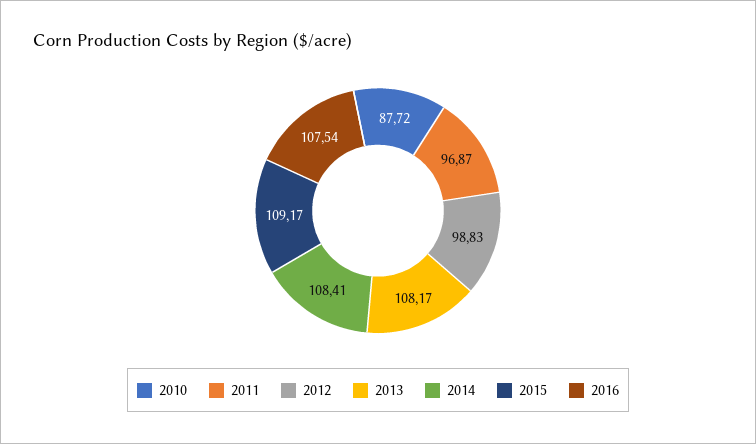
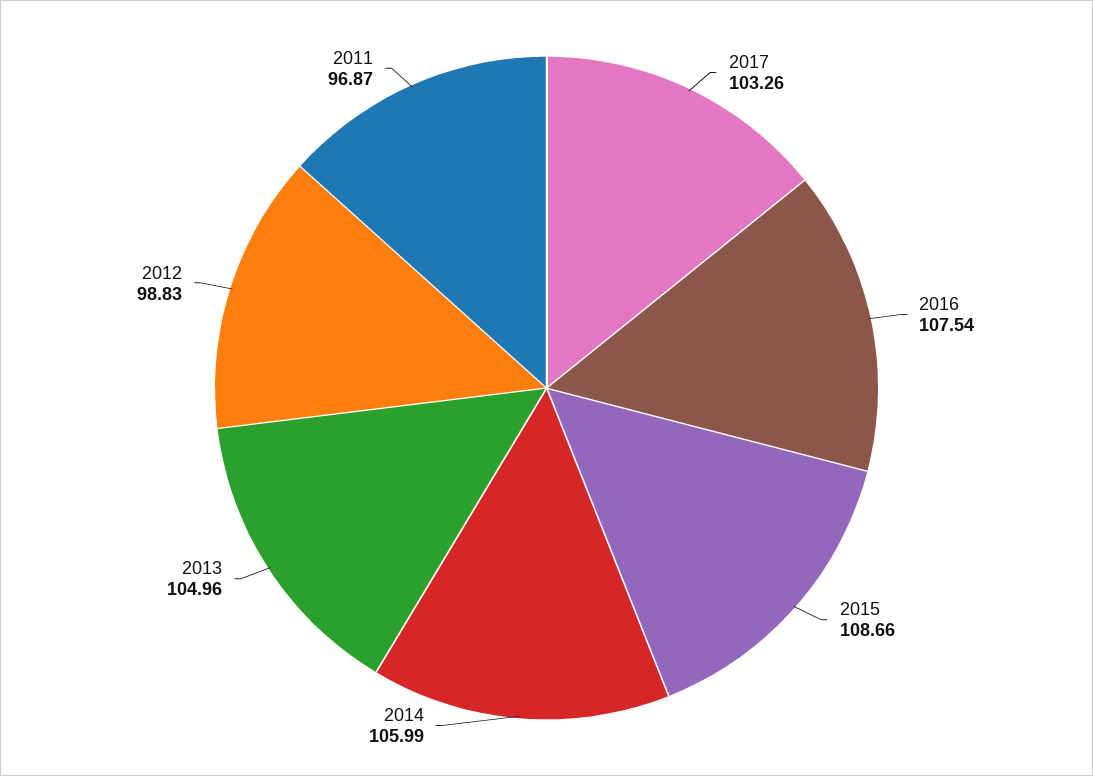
2010: 87.72 -> none
2013: 108.17 -> 104.96
2014: 108.41 -> 105.99
2015: 109.17 -> 108.66
2017: none -> 103.26

